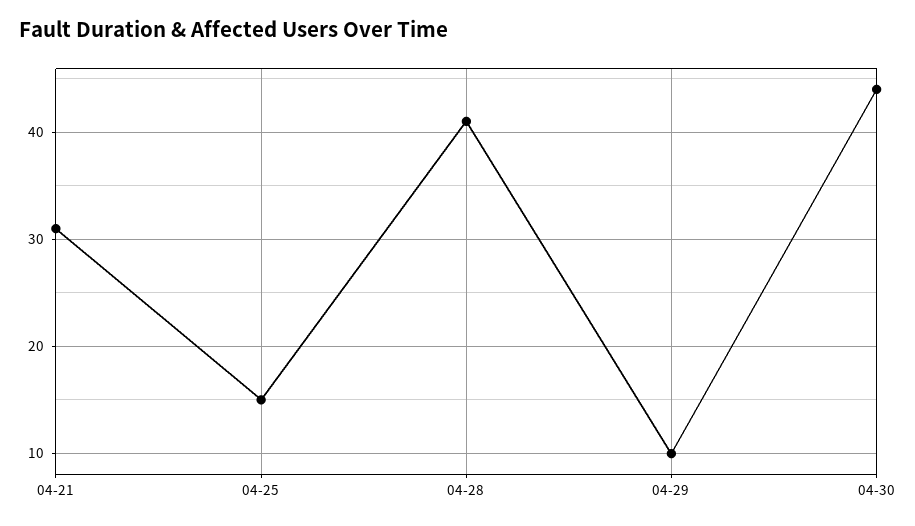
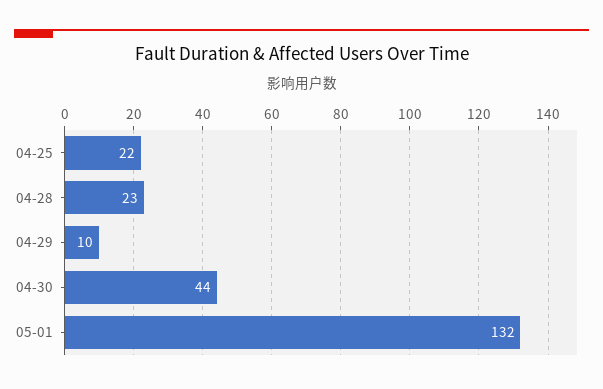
04-21: 31 -> none
04-25: 15 -> 22
04-28: 41 -> 23
05-01: none -> 132

